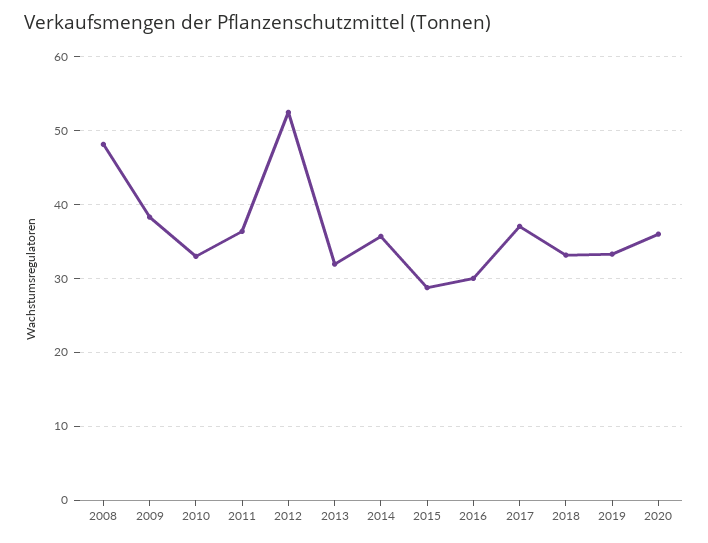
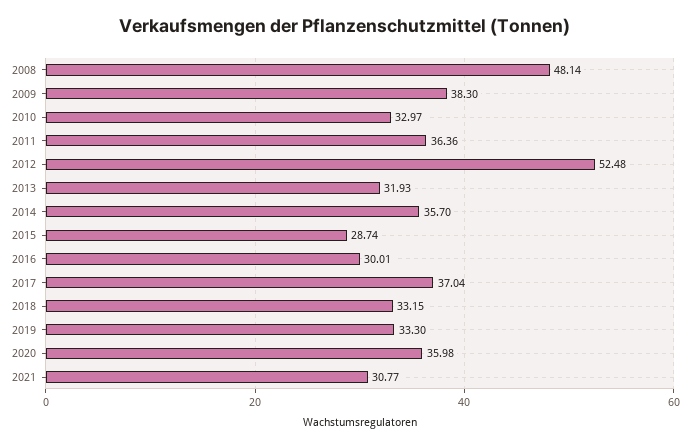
2021: none -> 30.77

